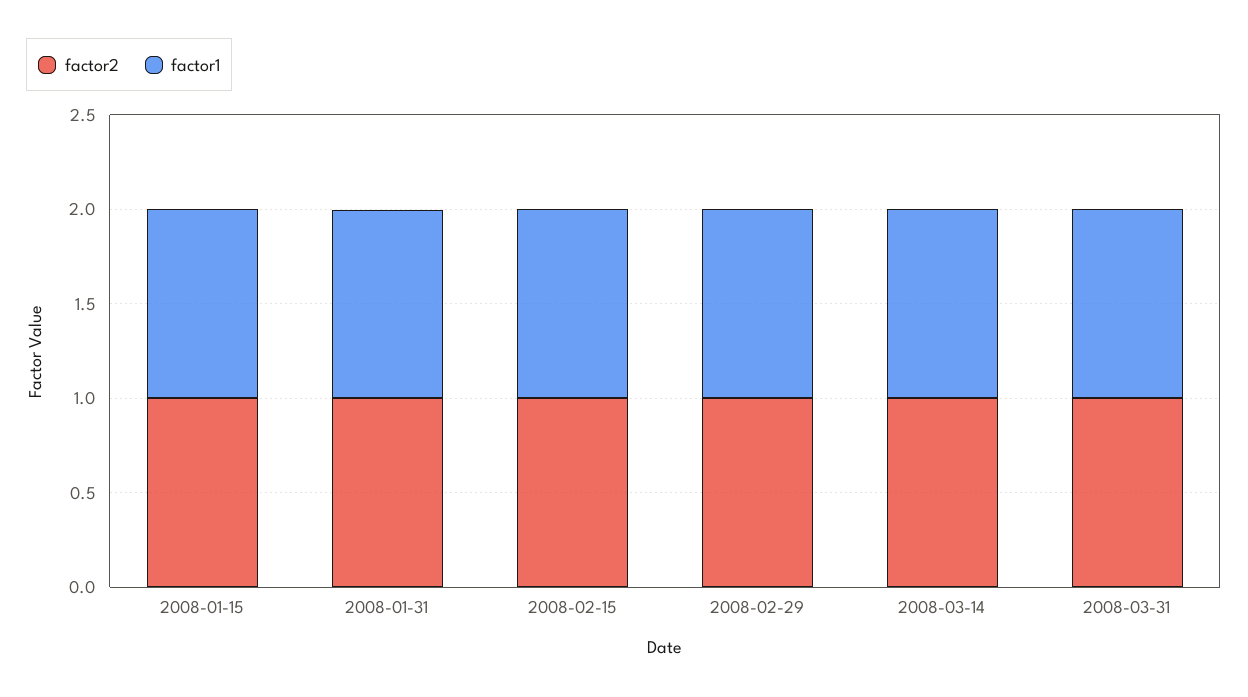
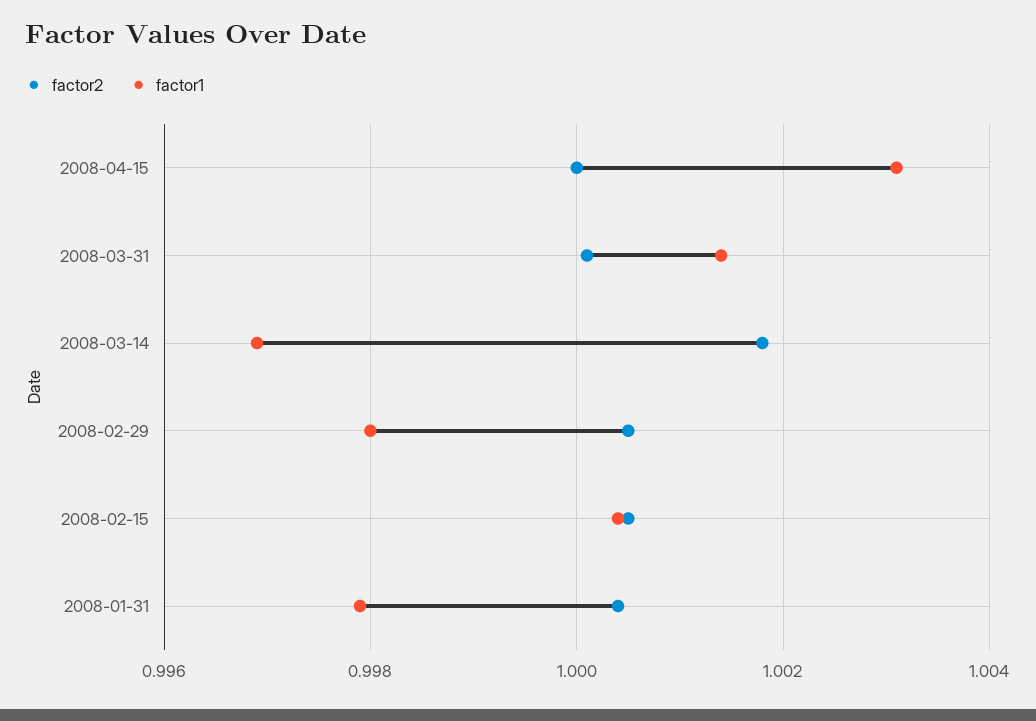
factor2, 2008-01-15: 1 -> none
factor1, 2008-01-15: 1 -> none
factor2, 2008-04-15: none -> 1
factor1, 2008-04-15: none -> 1.003

